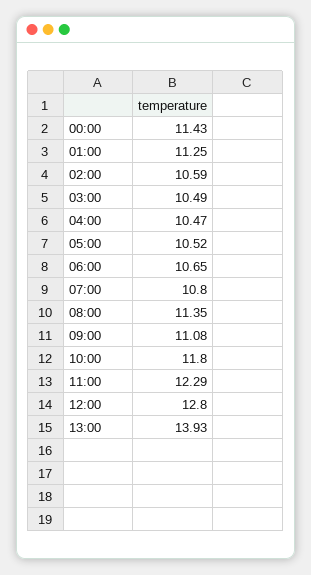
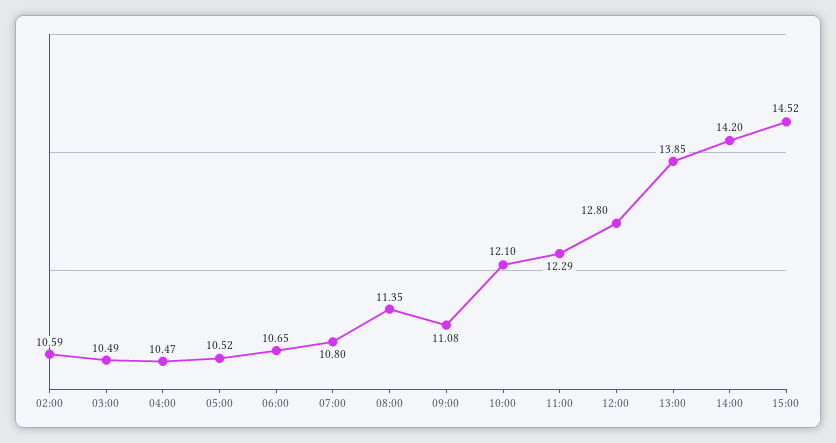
00:00: 11.43 -> none
01:00: 11.25 -> none
10:00: 11.8 -> 12.1
13:00: 13.93 -> 13.85
14:00: none -> 14.2
15:00: none -> 14.52

